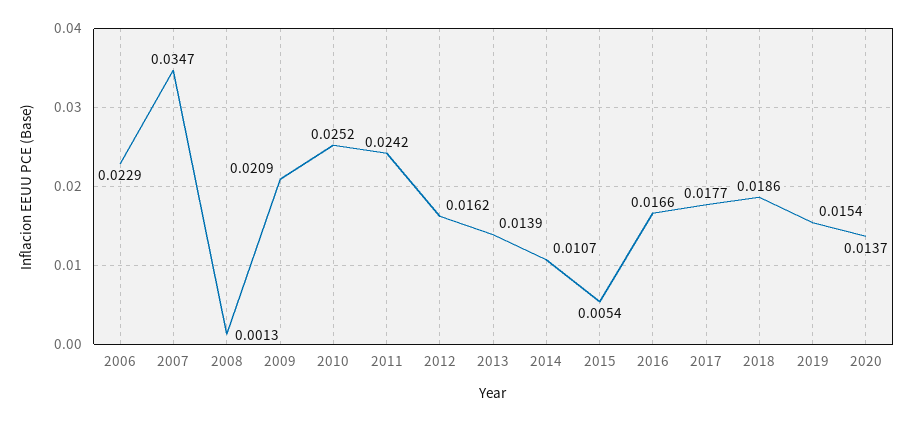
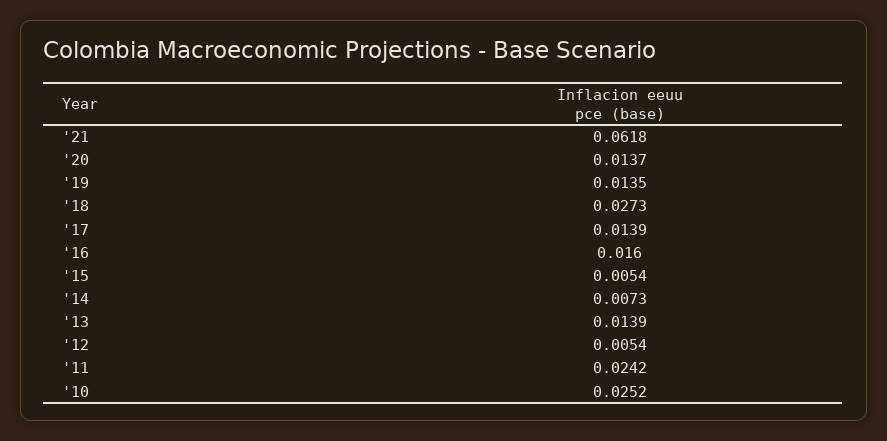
2006: 0.0229 -> none
2007: 0.0347 -> none
2008: 0.0013 -> none
2009: 0.0209 -> none
2012: 0.0162 -> 0.0054
2014: 0.0107 -> 0.0073
2016: 0.0166 -> 0.016
2017: 0.0177 -> 0.0139
2018: 0.0186 -> 0.0273
2019: 0.0154 -> 0.0135
'21: none -> 0.0618

